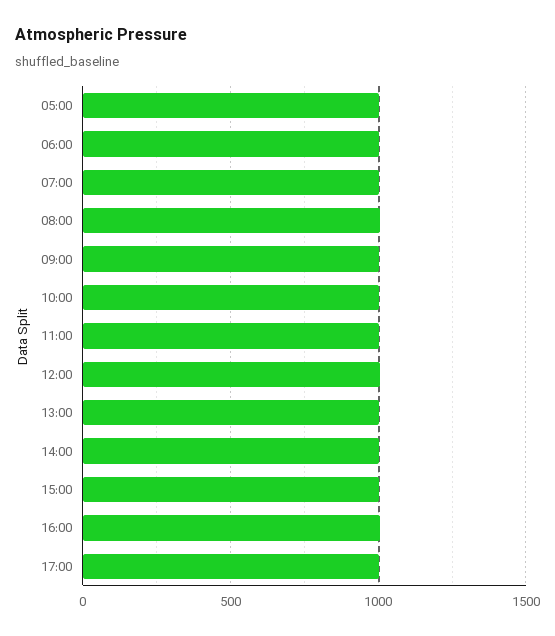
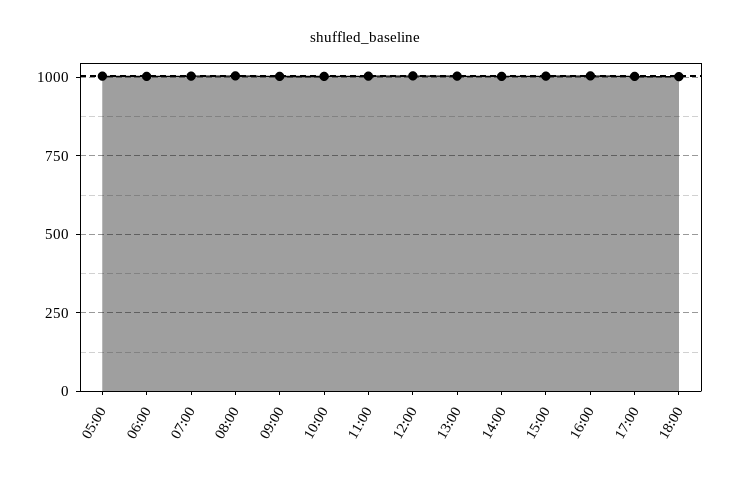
18:00: none -> 1000

